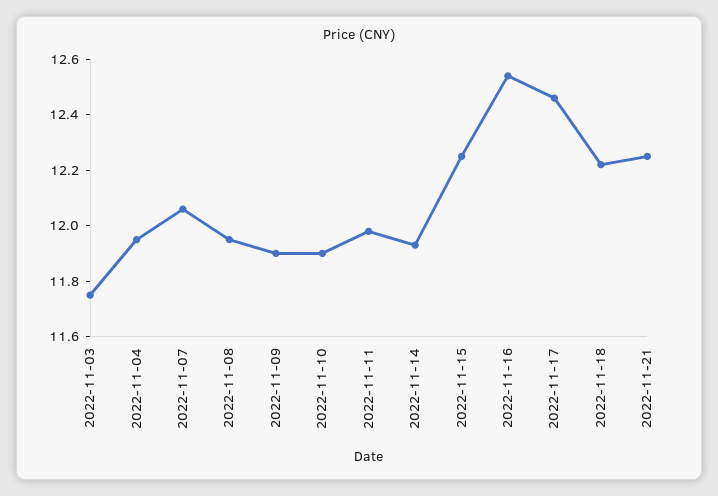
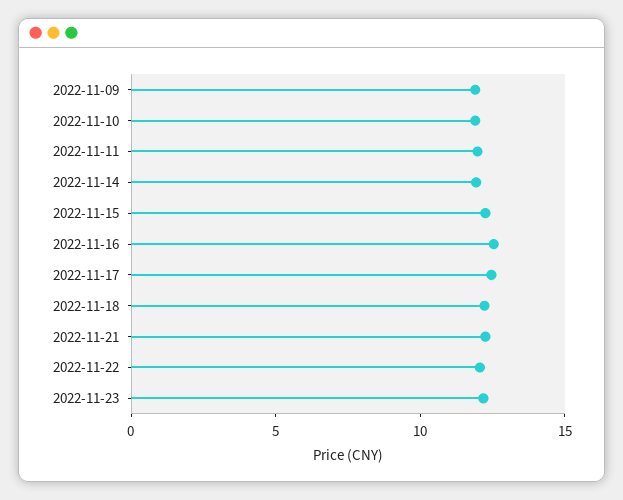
2022-11-03: 11.75 -> none
2022-11-04: 11.95 -> none
2022-11-07: 12.05 -> none
2022-11-08: 11.95 -> none
2022-11-22: none -> 12
2022-11-23: none -> 12

